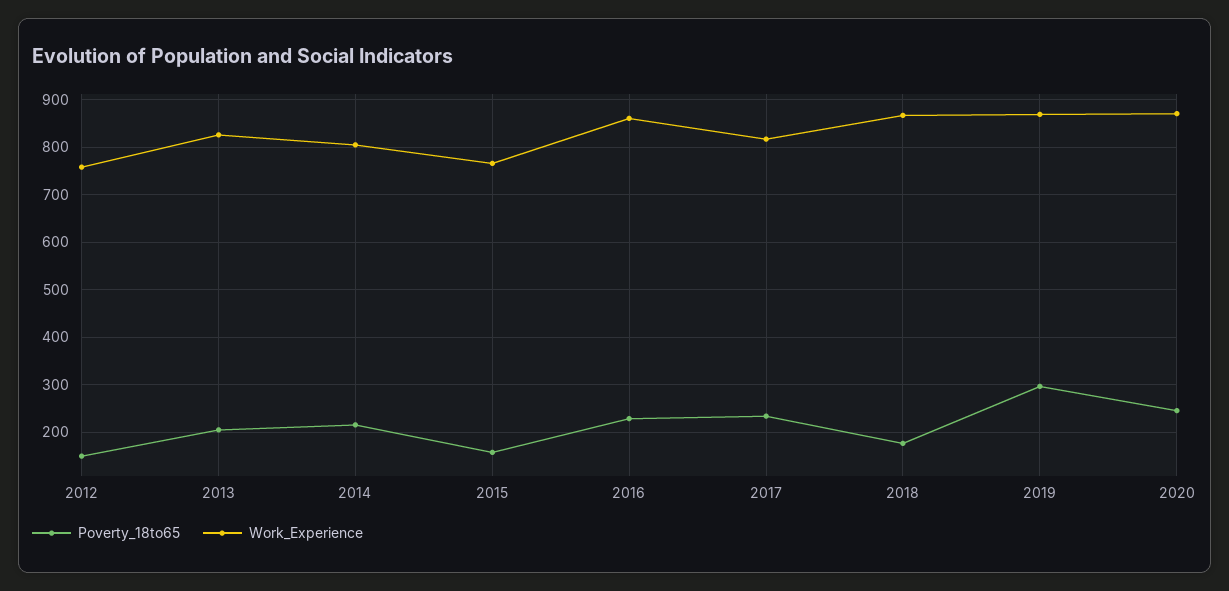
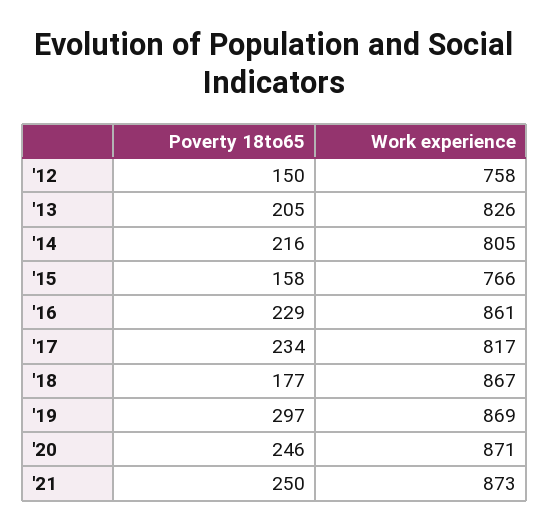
Poverty_18to65, '21: none -> 250
Work_Experience, '21: none -> 873

